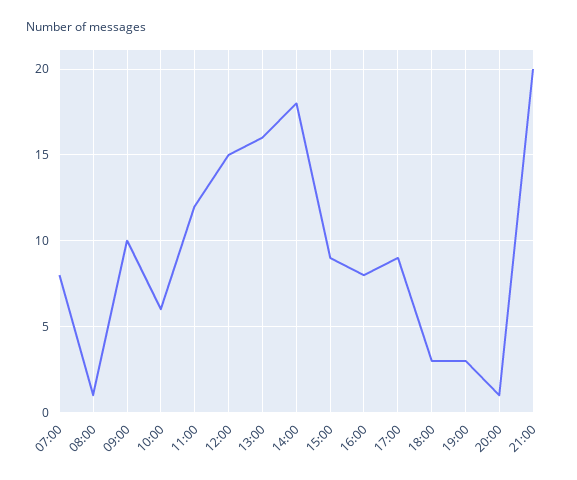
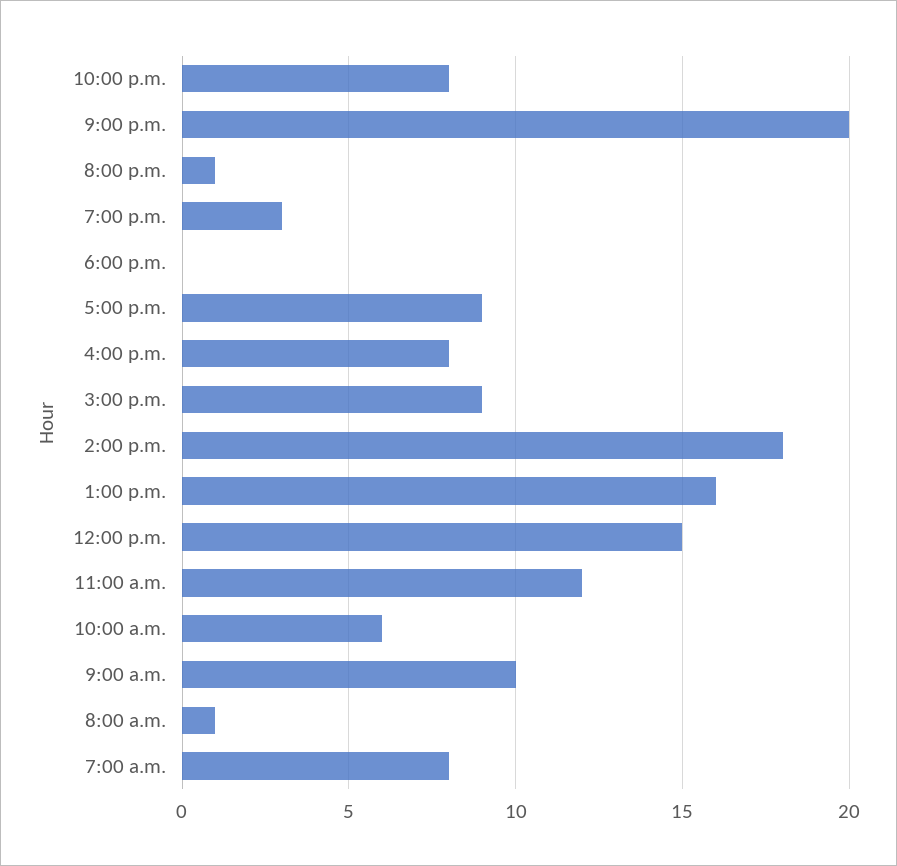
18:00: 3 -> 0
10:00 p.m.: none -> 8

